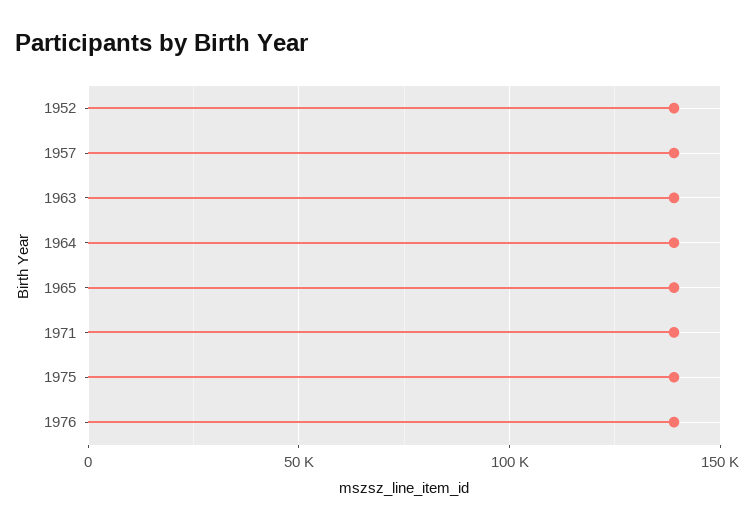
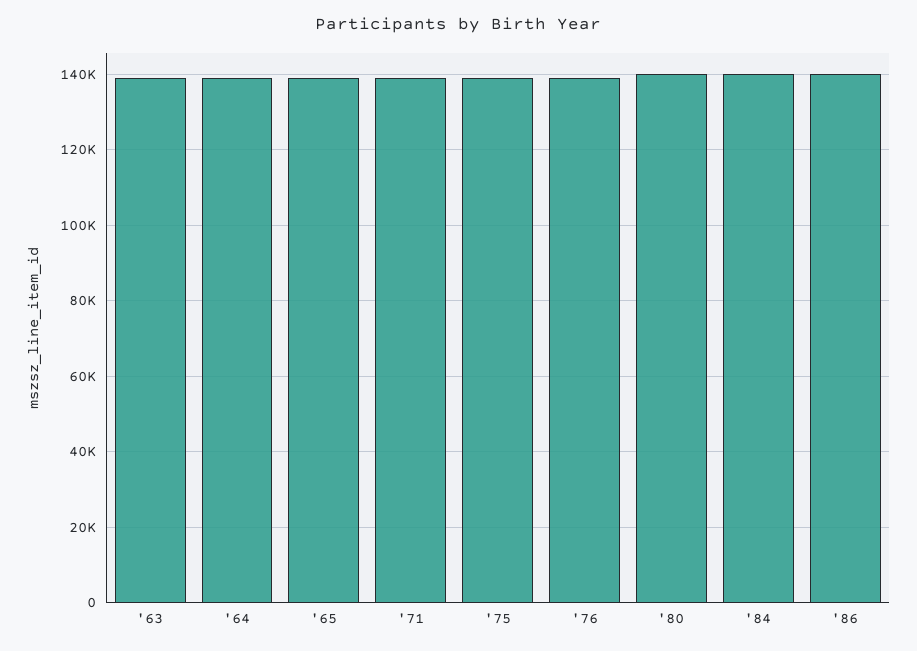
1952: 140000 -> none
1957: 140000 -> none
'80: none -> 140000
'84: none -> 140000
'86: none -> 140000

